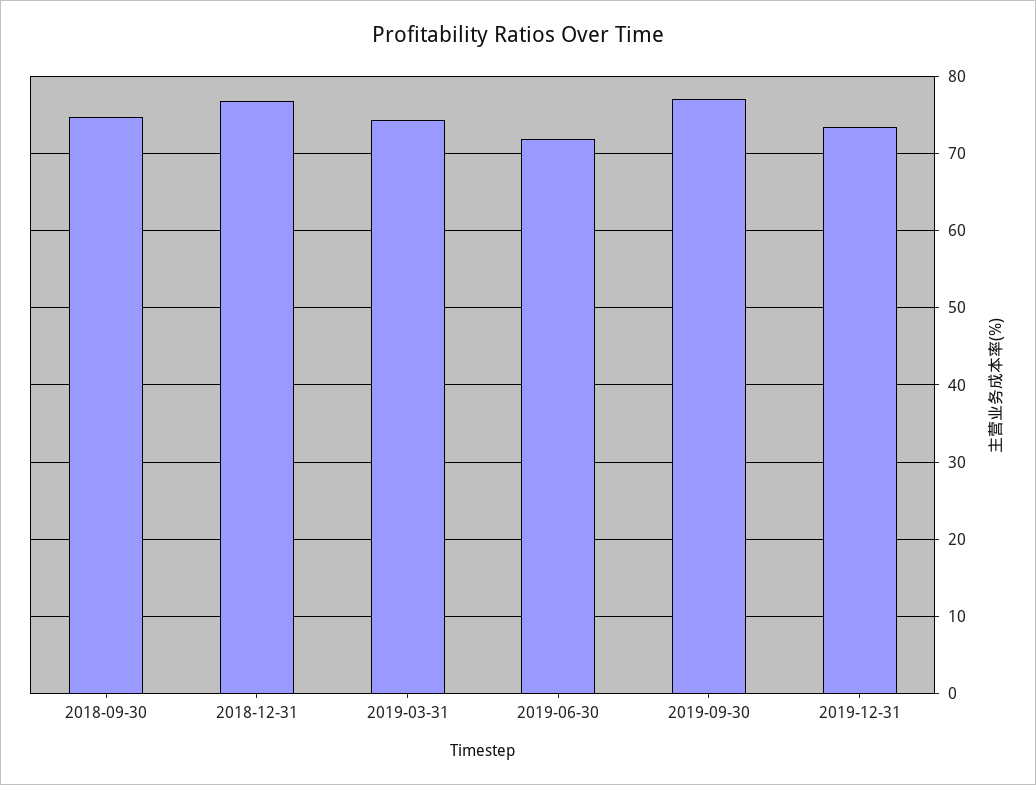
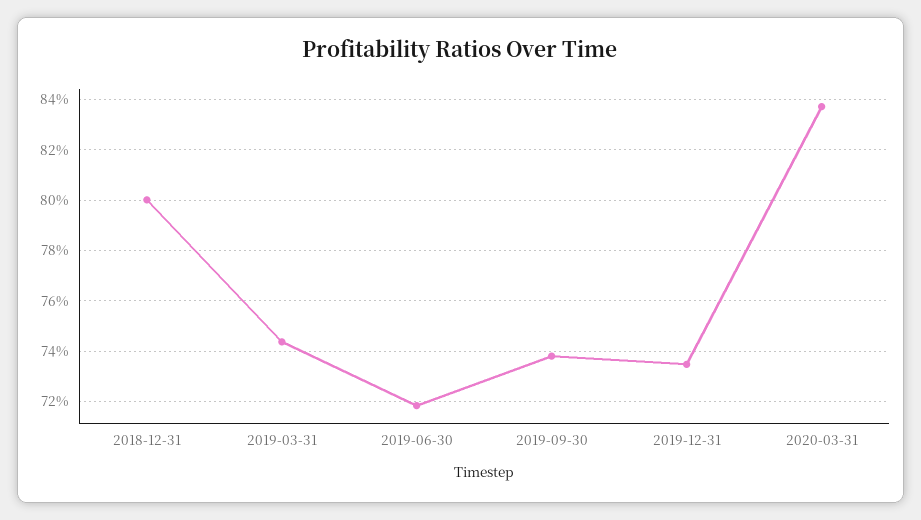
2018-09-30: 75 -> none
2018-12-31: 77 -> 80
2019-09-30: 77 -> 73.75
2020-03-31: none -> 83.75

